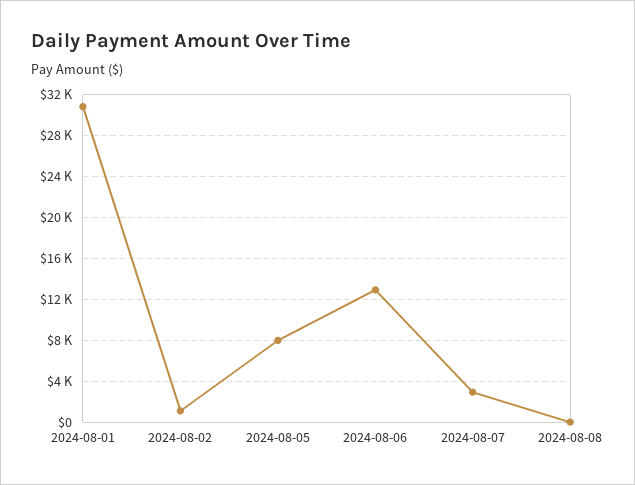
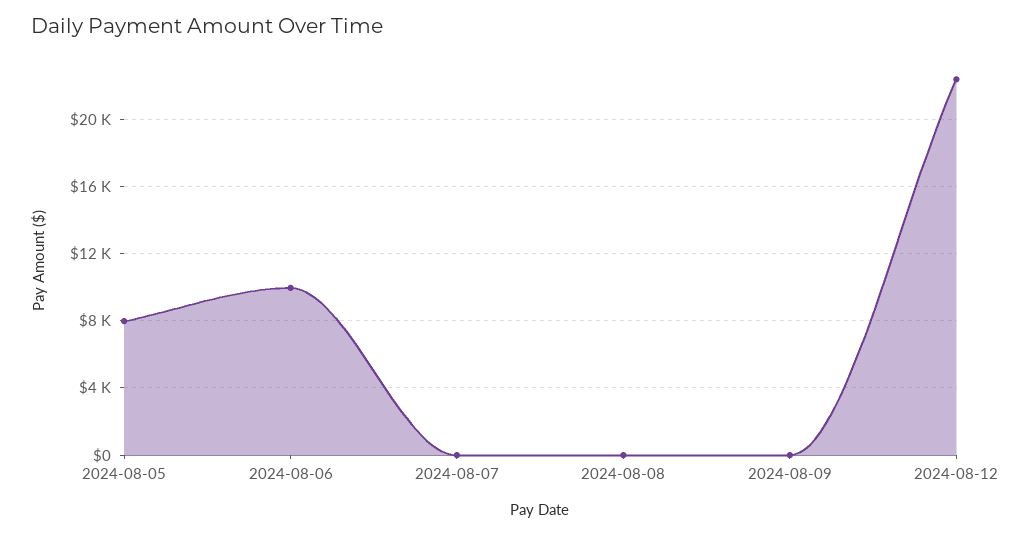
2024-08-01: 31000 -> none
2024-08-02: 1000 -> none
2024-08-06: 13000 -> 10000
2024-08-07: 3000 -> 0
2024-08-09: none -> 0
2024-08-12: none -> 22500

